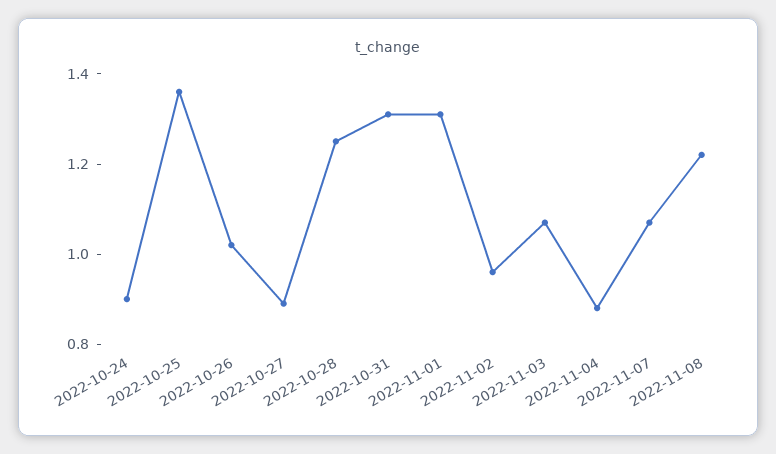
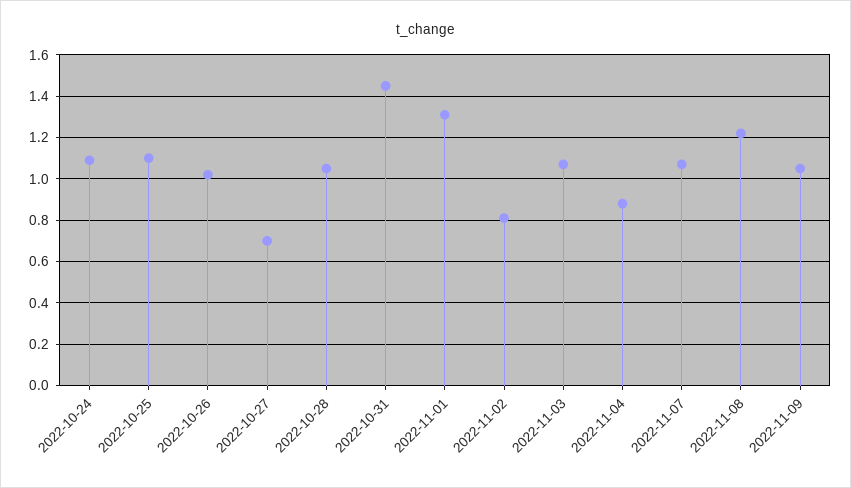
2022-10-24: 0.9 -> 1.1
2022-10-25: 1.35 -> 1.1
2022-10-27: 0.9 -> 0.7
2022-10-28: 1.25 -> 1.05
2022-10-31: 1.3 -> 1.45
2022-11-02: 0.95 -> 0.8
2022-11-09: none -> 1.05

